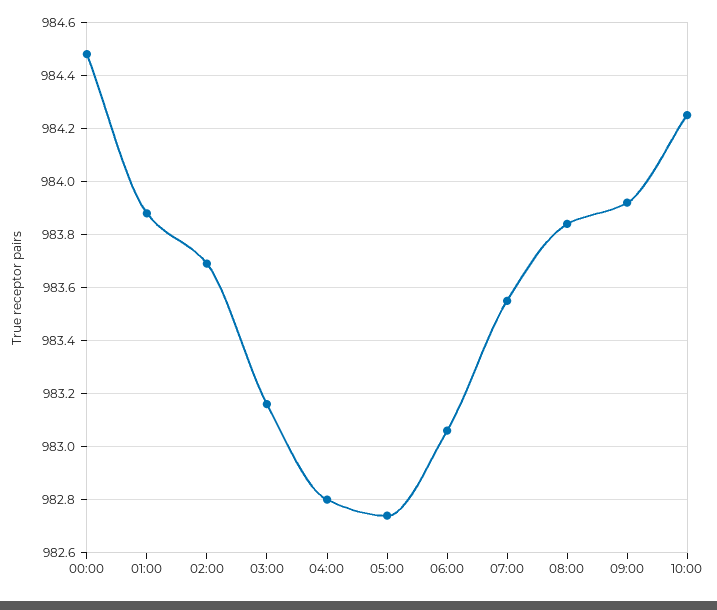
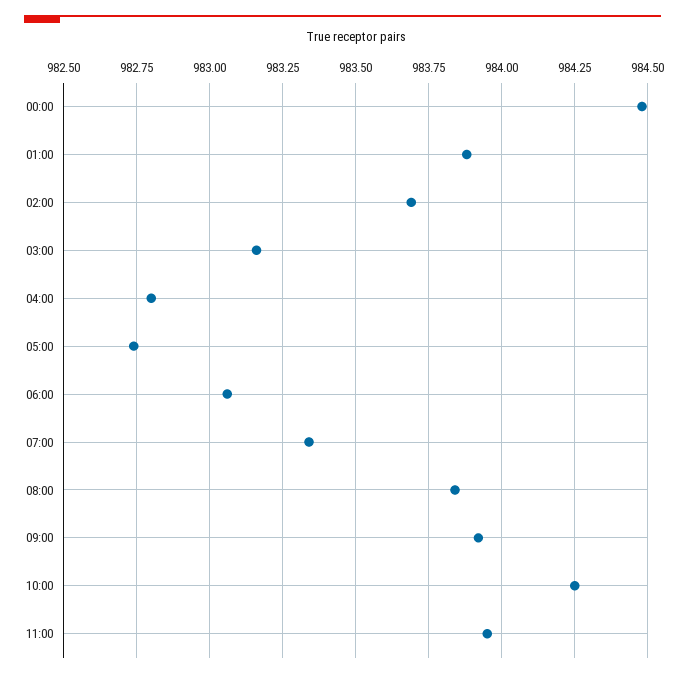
07:00: 983.55 -> 983.35
11:00: none -> 983.95

